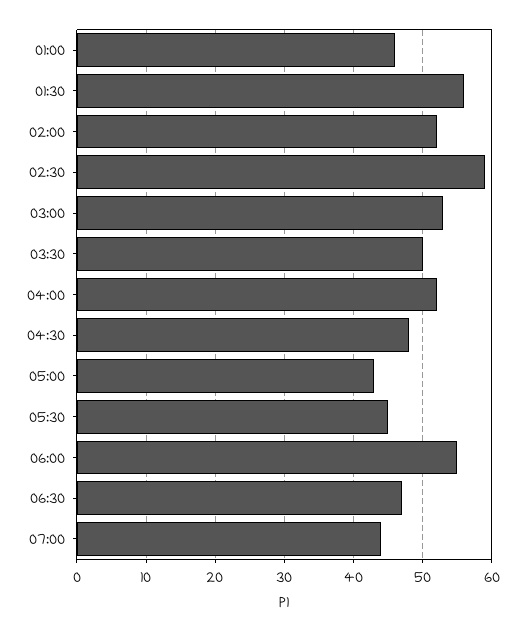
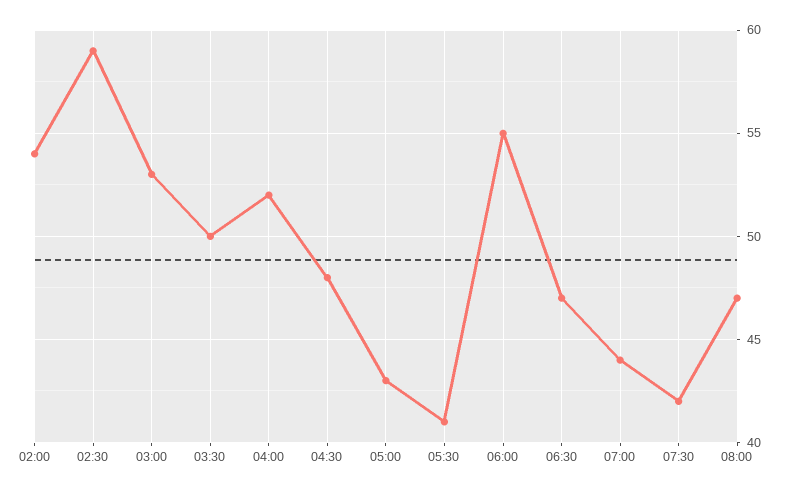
01:00: 46 -> none
01:30: 56 -> none
02:00: 52 -> 54
05:30: 45 -> 41
07:30: none -> 42
08:00: none -> 47

